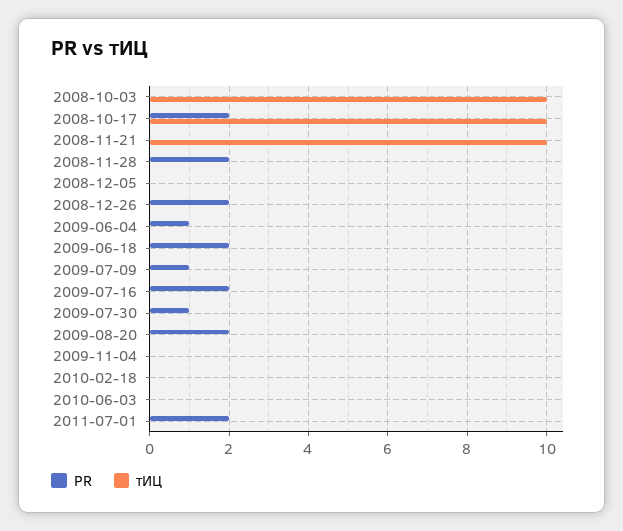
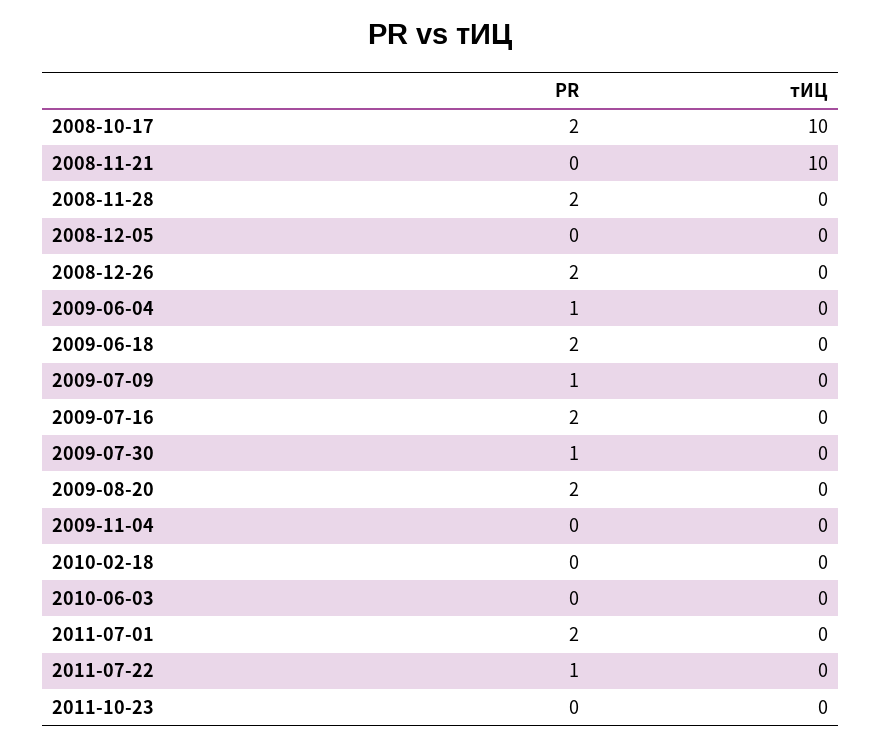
PR, 2008-10-03: 0 -> none
тИЦ, 2008-10-03: 10 -> none
PR, 2011-07-22: none -> 1
тИЦ, 2011-07-22: none -> 0
PR, 2011-10-23: none -> 0
тИЦ, 2011-10-23: none -> 0

